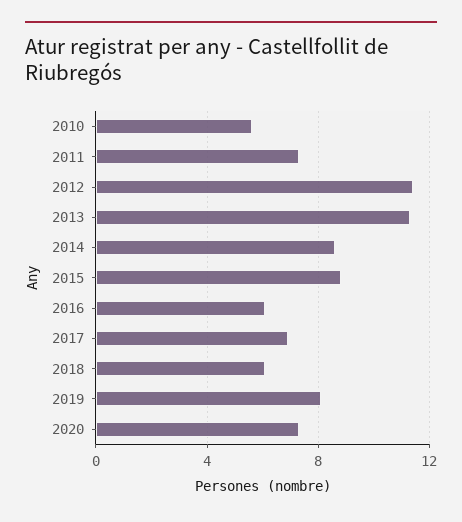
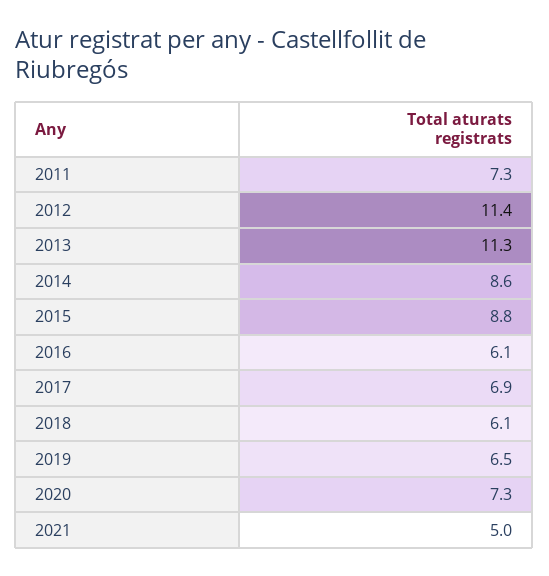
2010: 5.5 -> none
2019: 8 -> 6.5
2021: none -> 5

